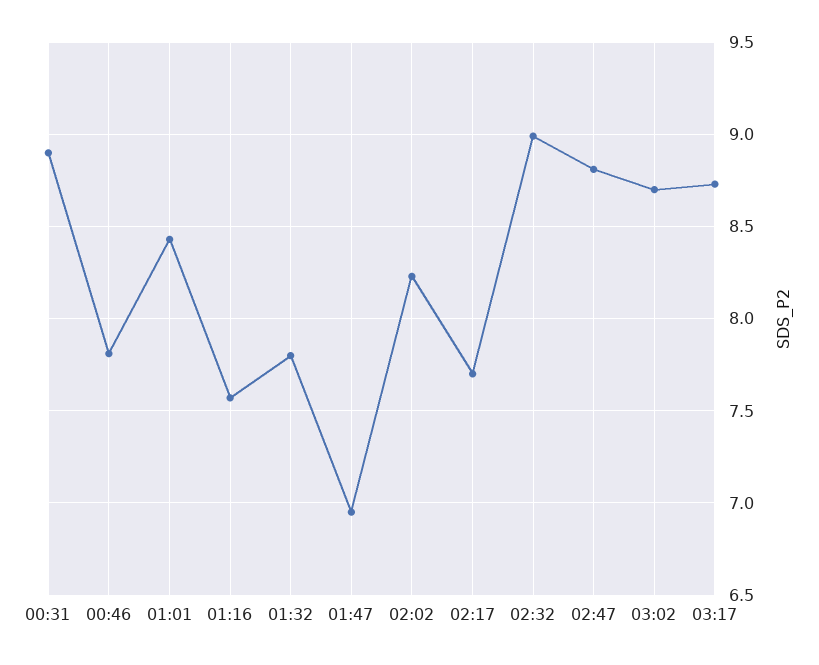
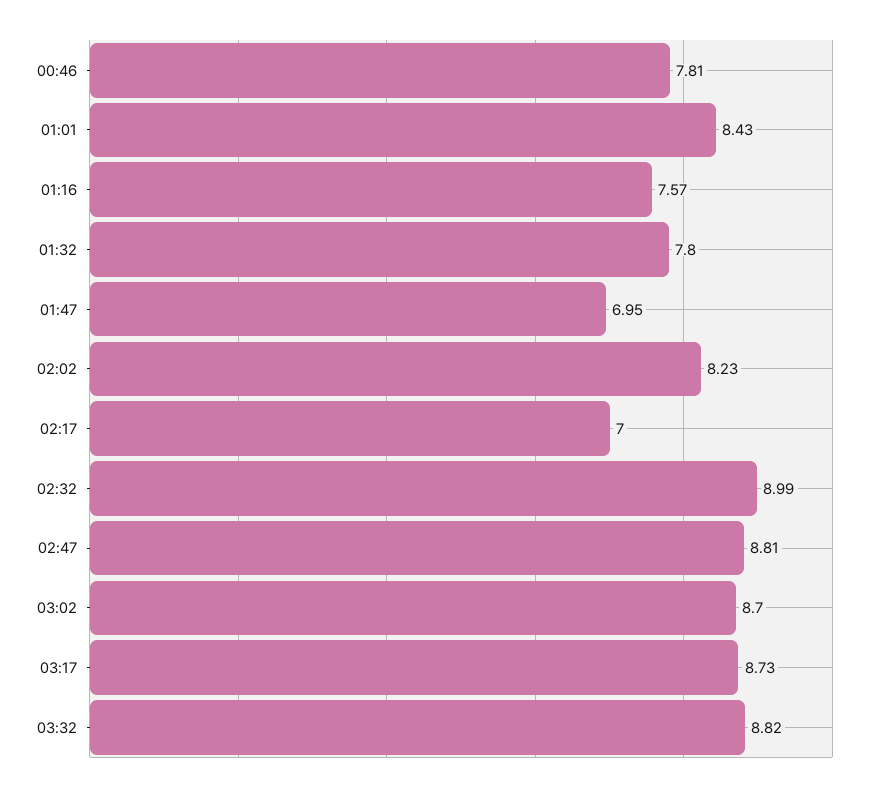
00:31: 8.9 -> none
02:17: 7.7 -> 7
03:32: none -> 8.82

